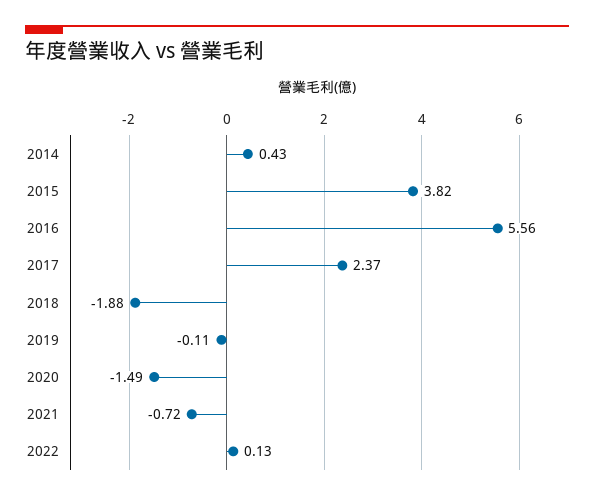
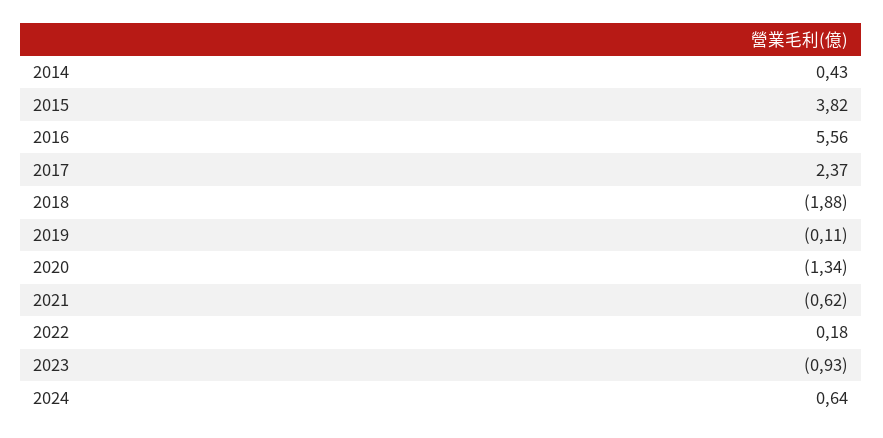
2020: -1.49 -> -1.34
2021: -0.72 -> -0.62
2022: 0.13 -> 0.18
2023: none -> -0.93
2024: none -> 0.64

